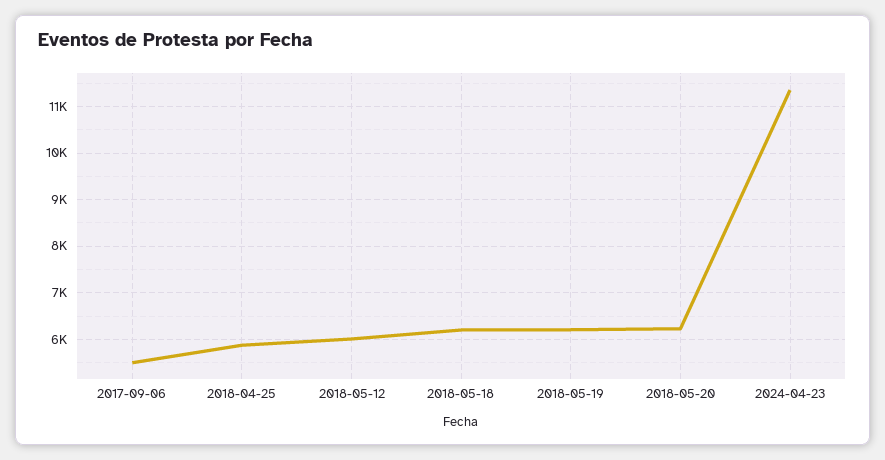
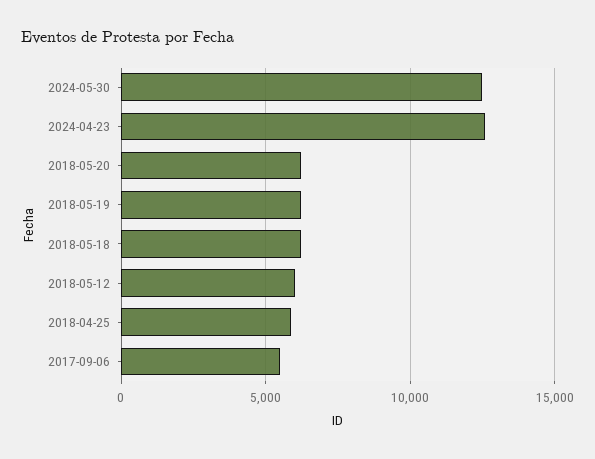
2024-04-23: 11400 -> 12500
2024-05-30: none -> 12500

